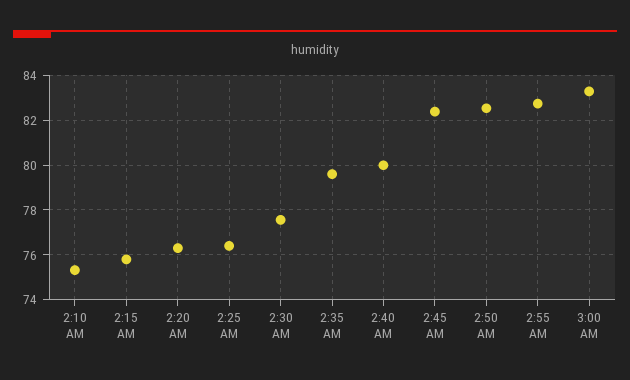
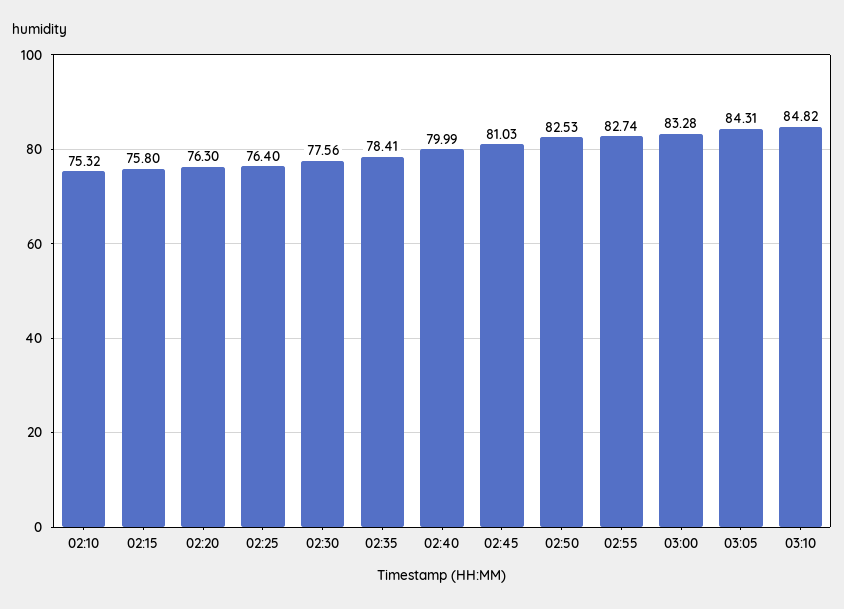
2:35 AM: 79.5 -> 78.41
2:45 AM: 82.5 -> 81.03
03:05: none -> 84.31
03:10: none -> 84.82

